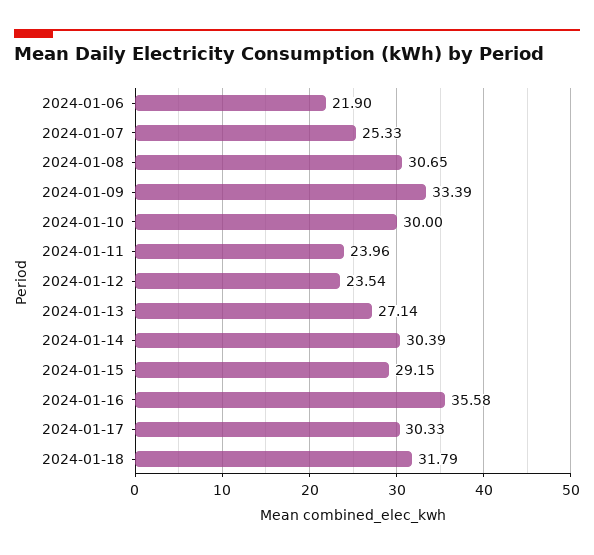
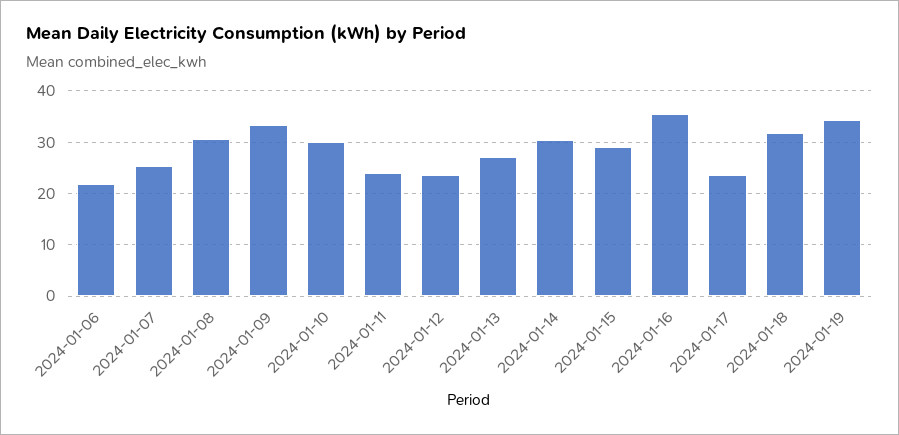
2024-01-17: 30.33 -> 24
2024-01-19: none -> 34

